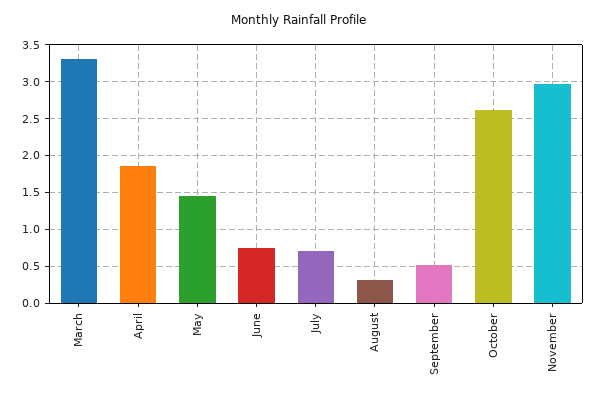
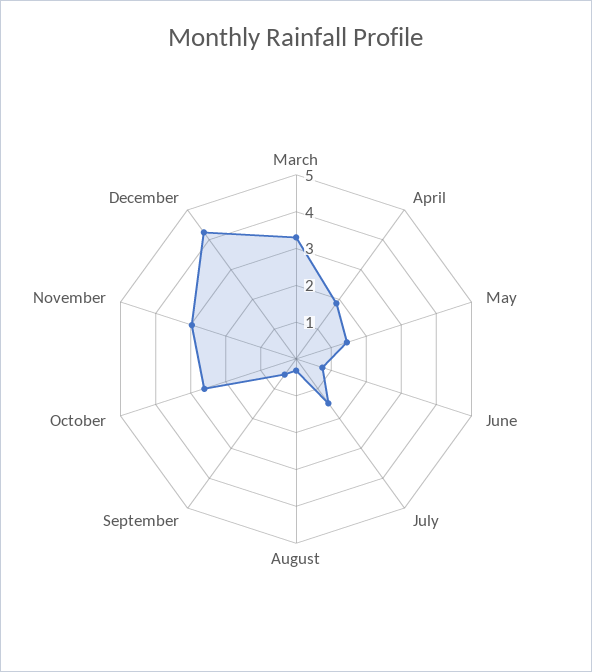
July: 0.7 -> 1.5
December: none -> 4.25

